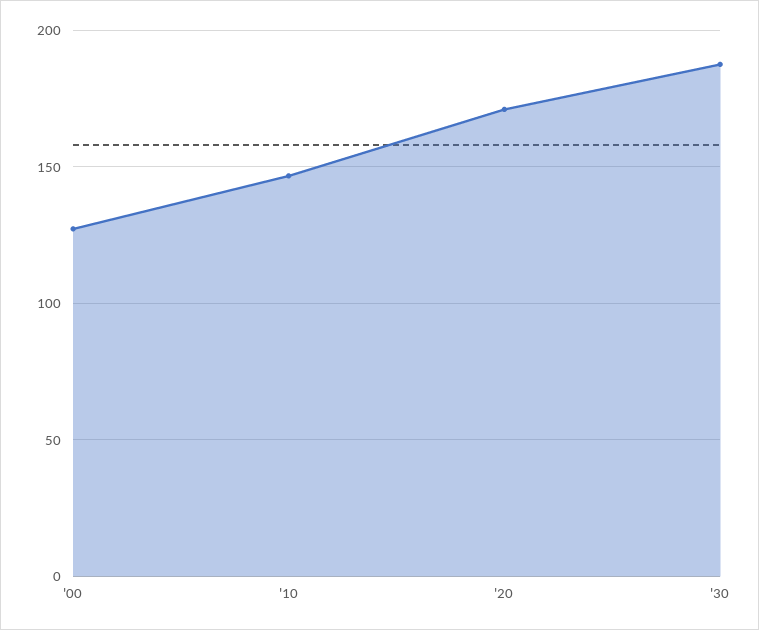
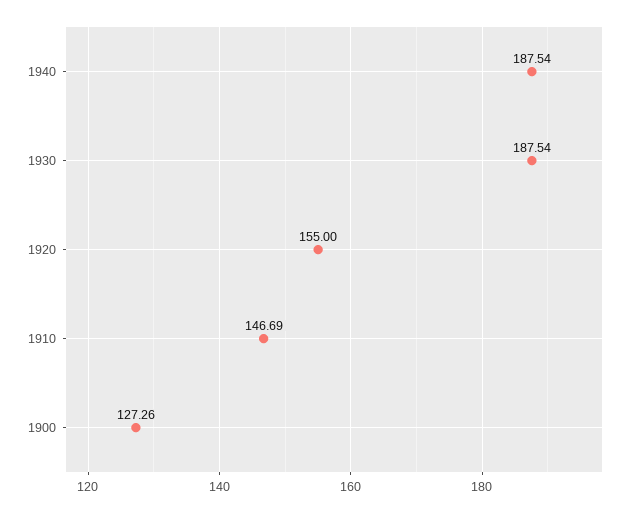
'20: 170 -> 155
1940: none -> 187.54

